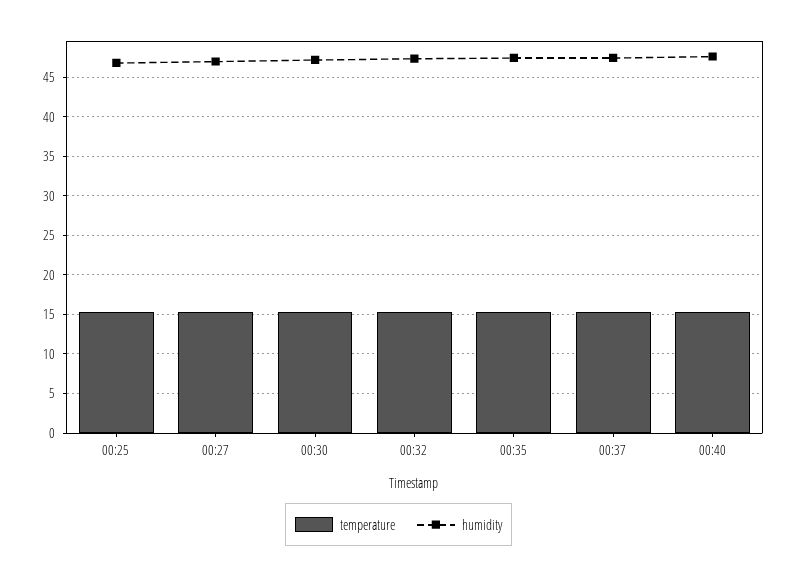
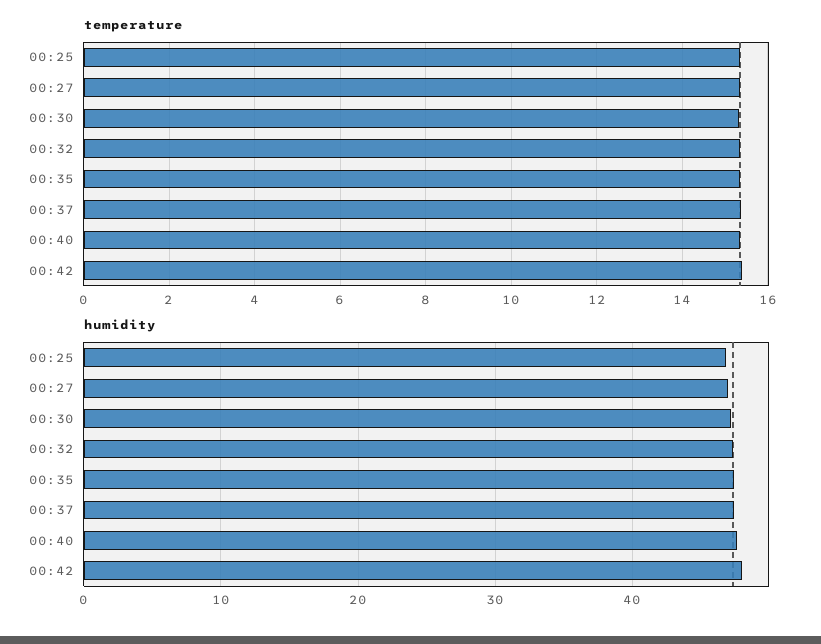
temperature, 00:42: none -> 15.4
humidity, 00:42: none -> 48

